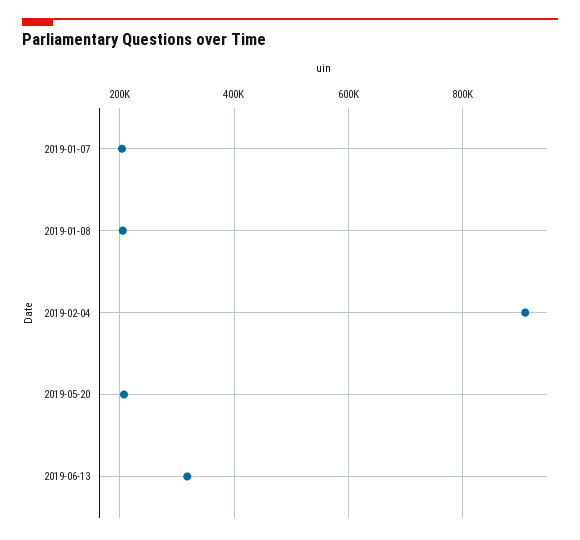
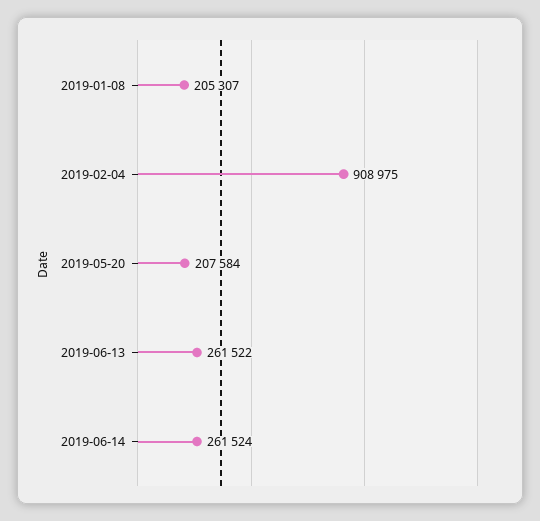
2019-01-07: 200000 -> none
2019-06-13: 320000 -> 261522
2019-06-14: none -> 261524

